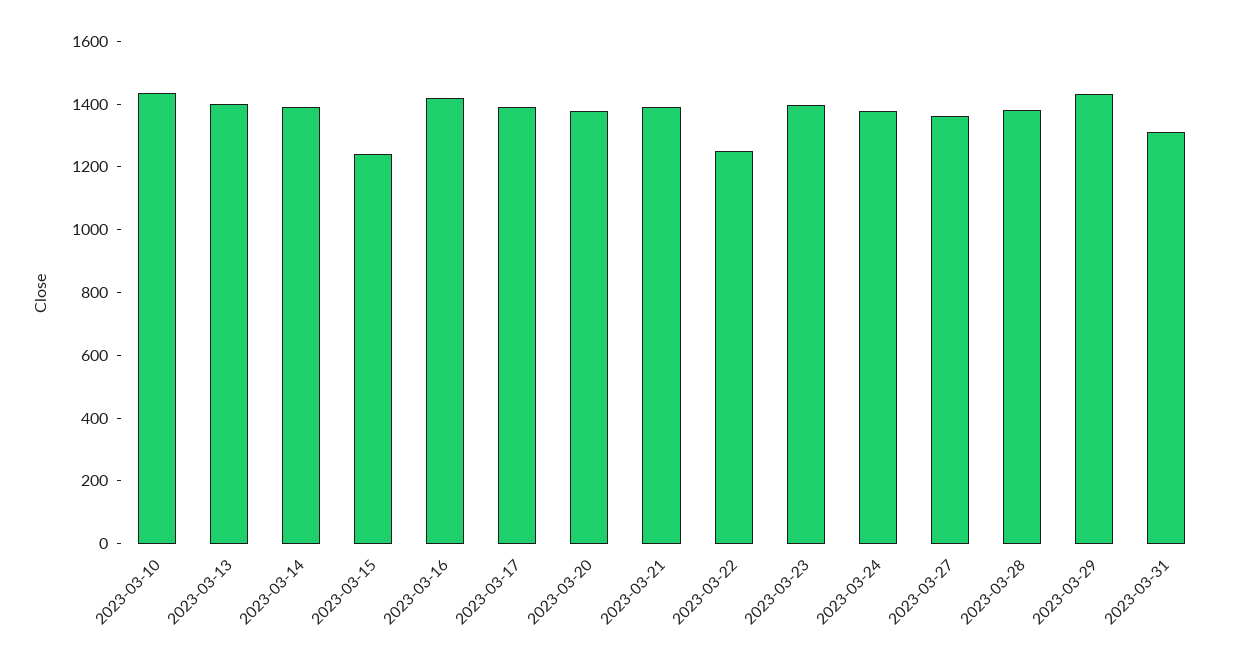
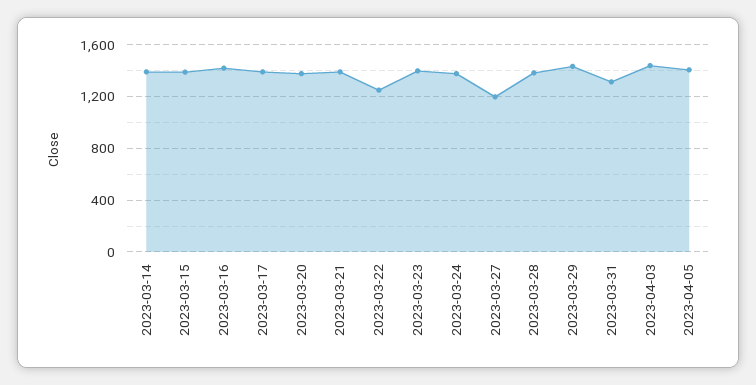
2023-03-10: 1450 -> none
2023-03-13: 1400 -> none
2023-03-15: 1250 -> 1400
2023-03-27: 1350 -> 1200
2023-04-03: none -> 1450
2023-04-05: none -> 1400

